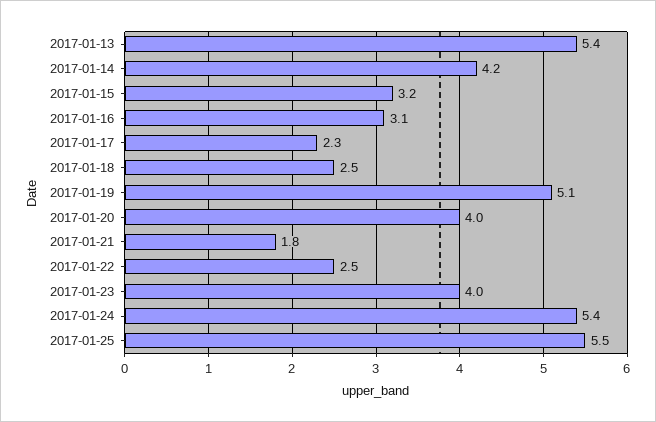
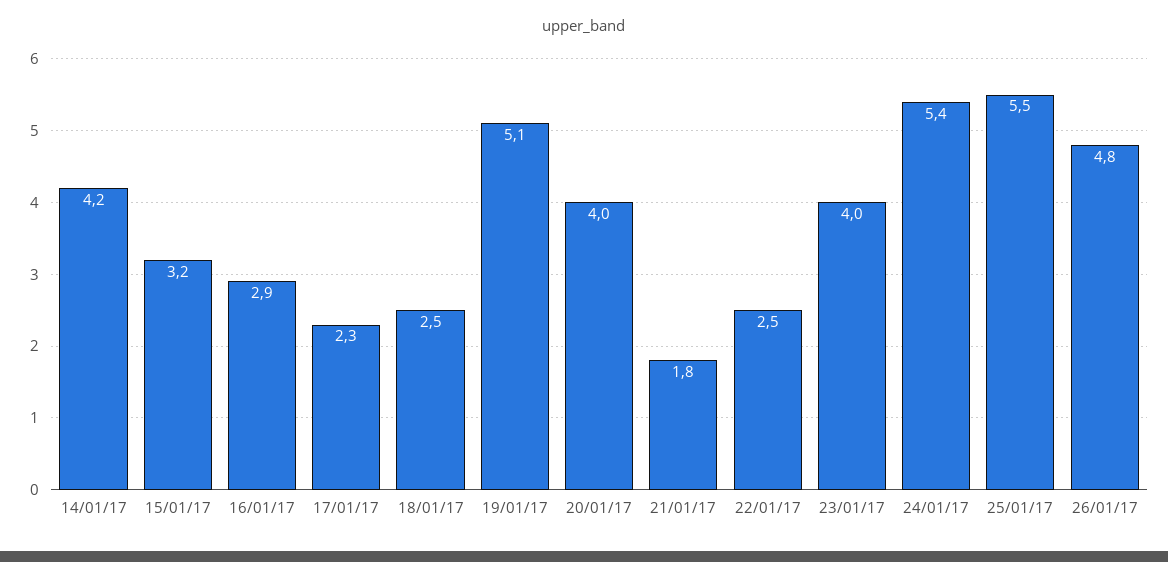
2017-01-13: 5.4 -> none
2017-01-16: 3.1 -> 2.9
26/01/17: none -> 4.8

